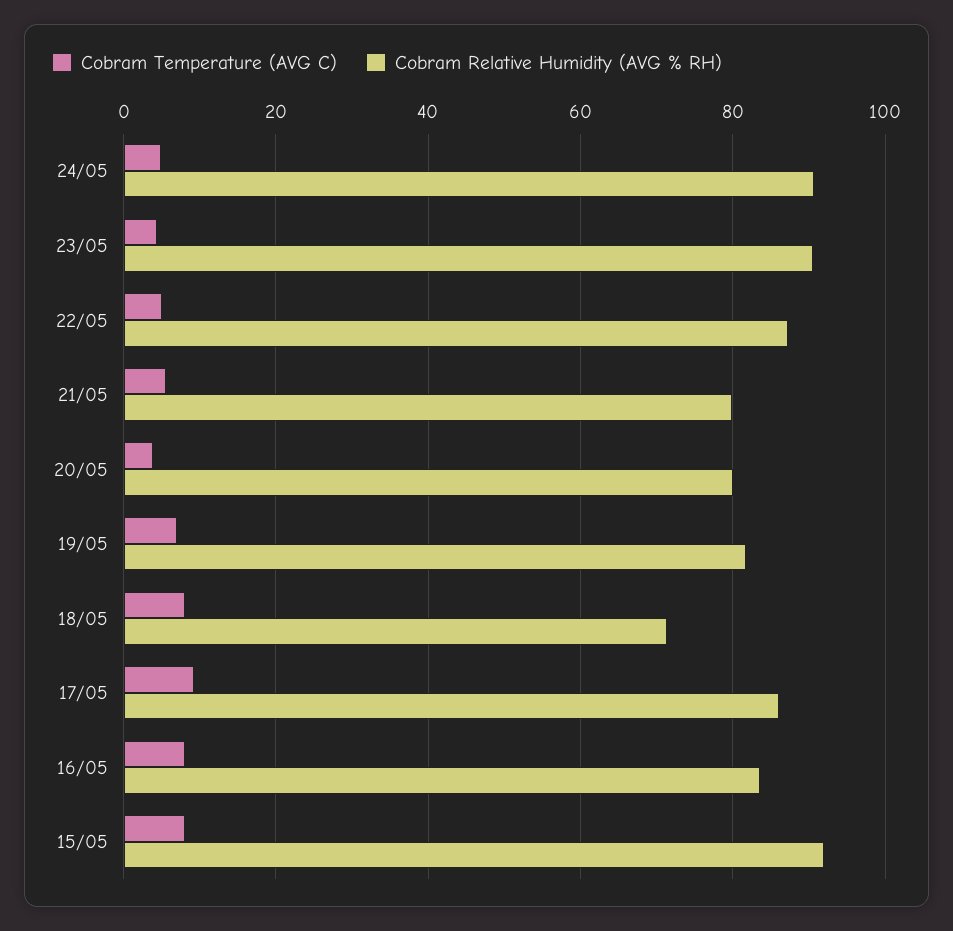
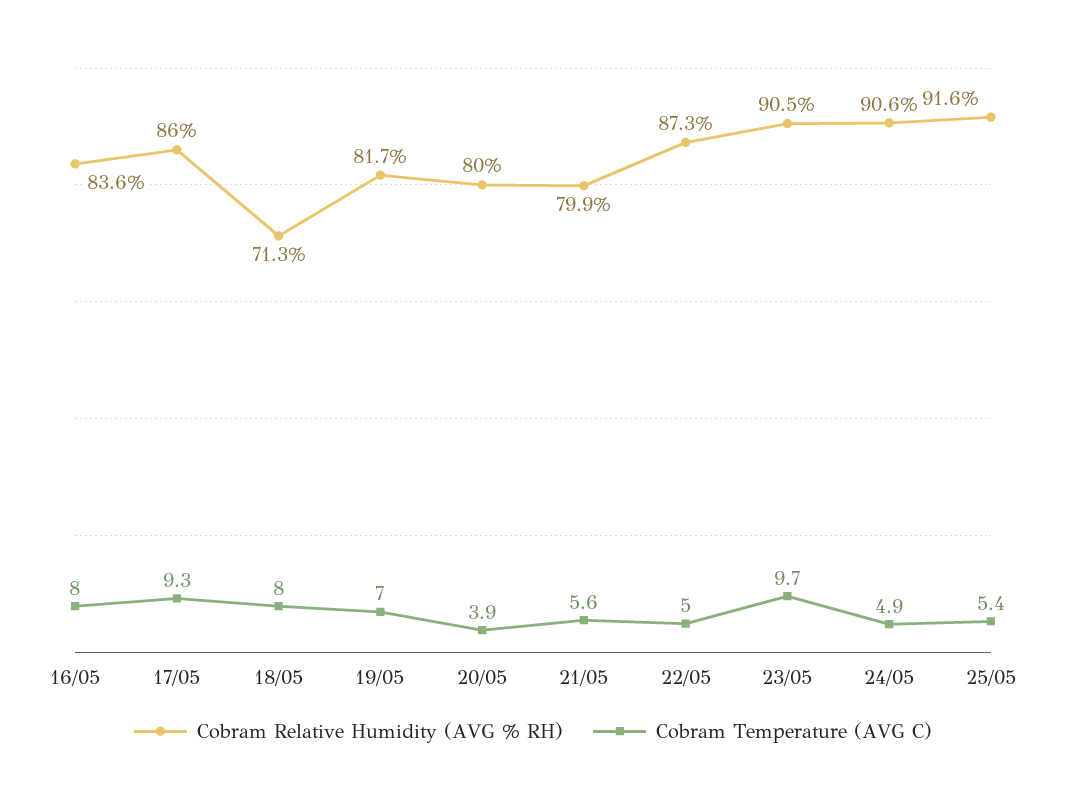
Cobram Temperature (AVG C), 23/05: 4 -> 9.7
Cobram Temperature (AVG C), 15/05: 8 -> none
Cobram Relative Humidity (AVG % RH), 15/05: 92 -> none
Cobram Relative Humidity (AVG % RH), 25/05: none -> 91.6
Cobram Temperature (AVG C), 25/05: none -> 5.4

